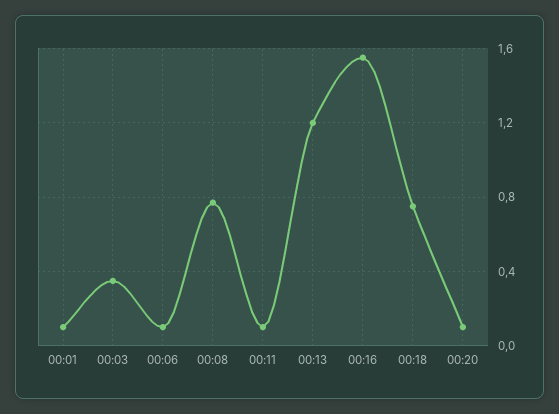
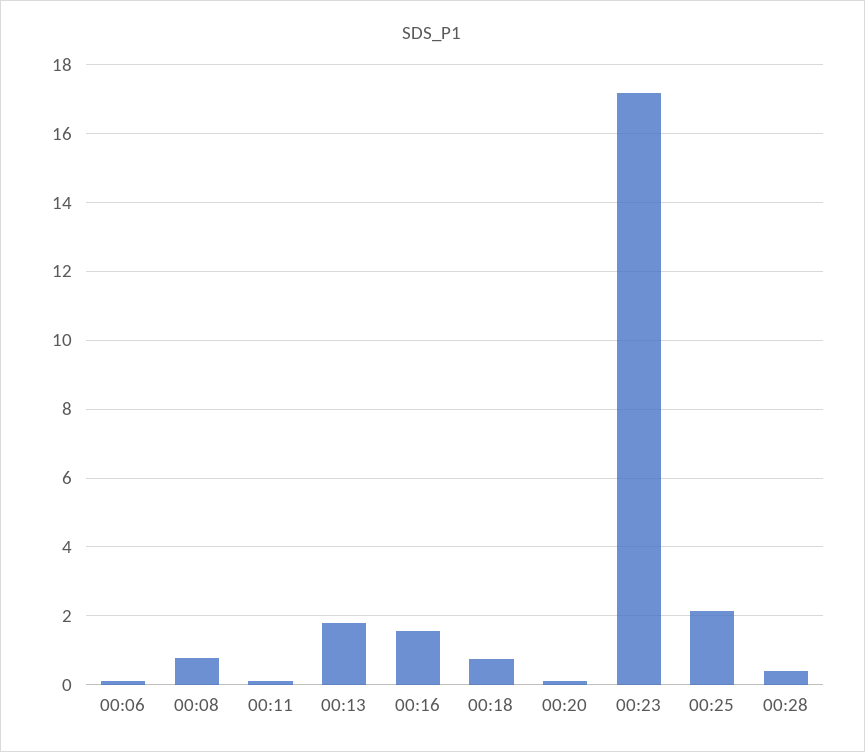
00:01: 0.1 -> none
00:03: 0.35 -> none
00:13: 1.2 -> 1.8
00:23: none -> 17.2
00:25: none -> 2.2
00:28: none -> 0.4

